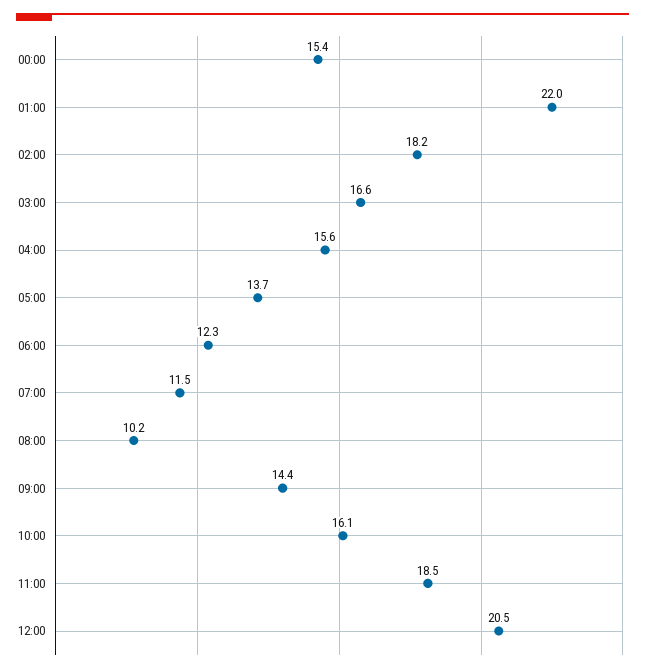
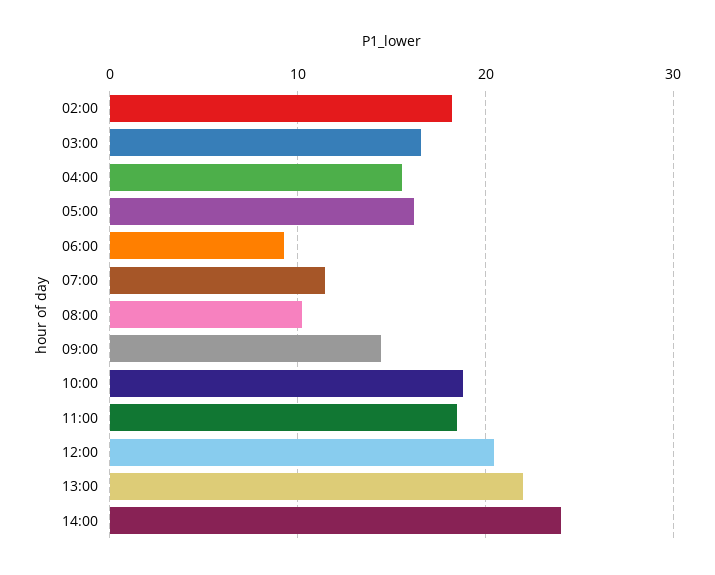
00:00: 15.4 -> none
01:00: 22 -> none
05:00: 13.7 -> 16
06:00: 12.3 -> 9
10:00: 16.1 -> 19
13:00: none -> 22
14:00: none -> 24

